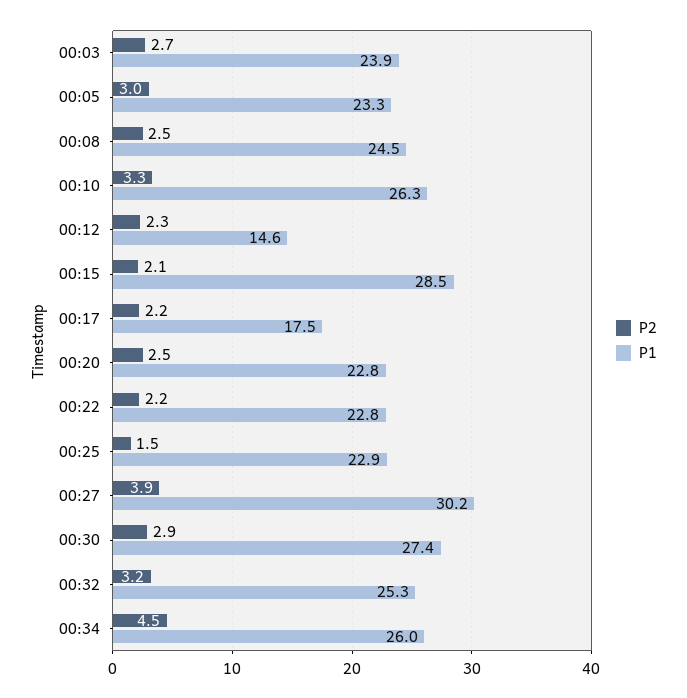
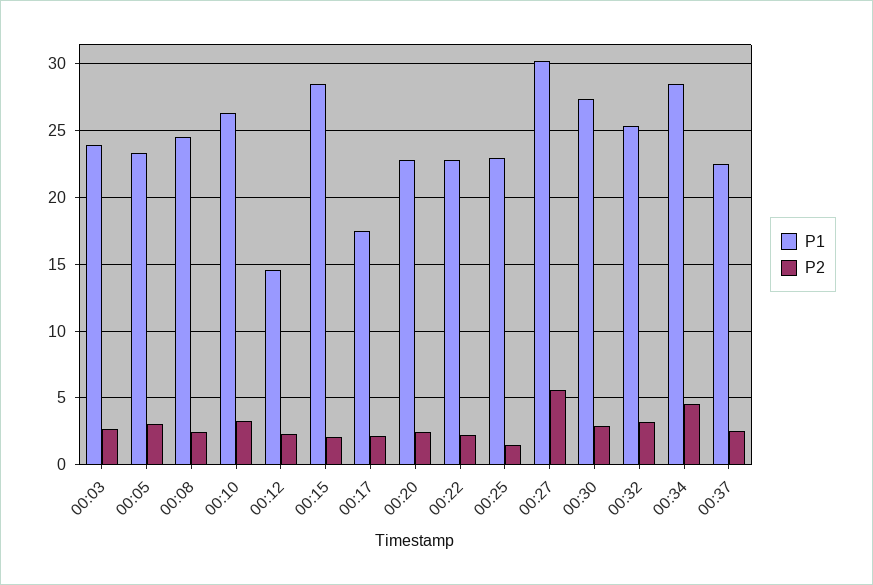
P2, 00:27: 3.9 -> 5.5
P1, 00:34: 26 -> 28.5
P1, 00:37: none -> 22.5
P2, 00:37: none -> 2.5

